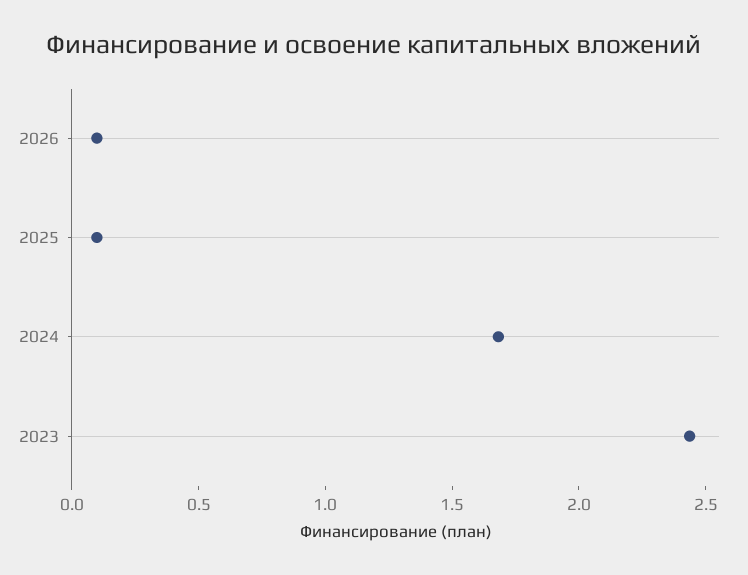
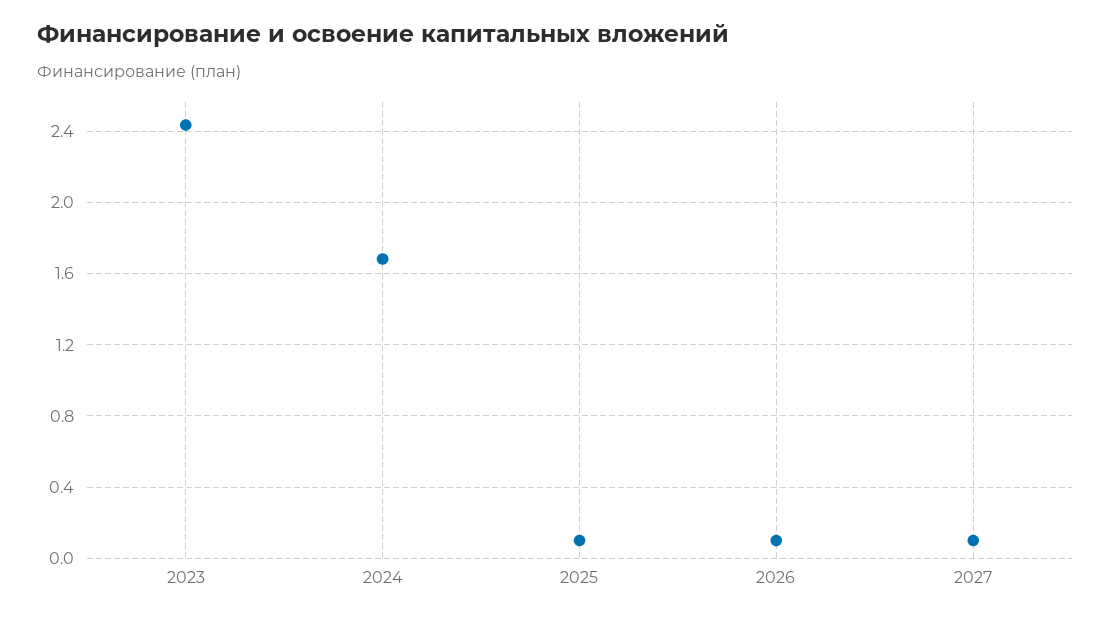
2027: none -> 0.1

